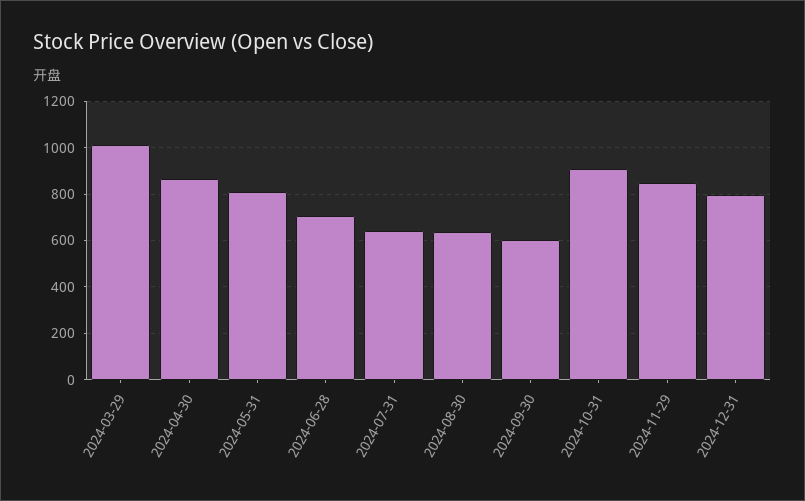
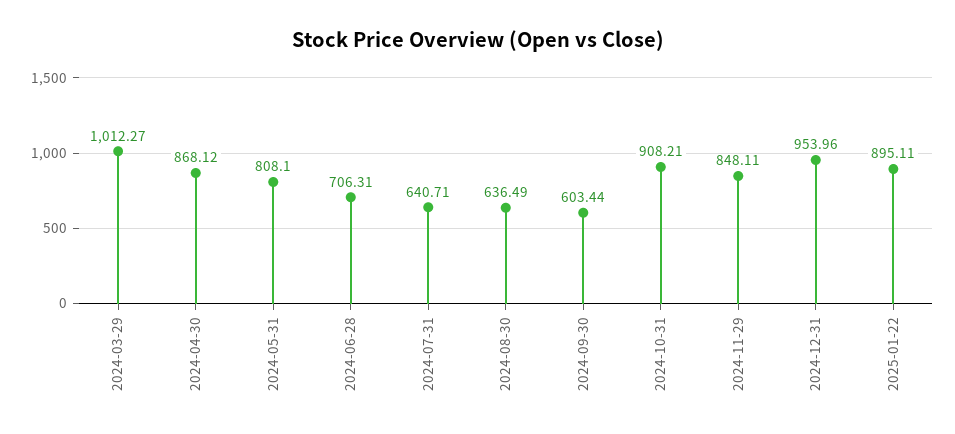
2024-12-31: 800 -> 953.96
2025-01-22: none -> 895.11

